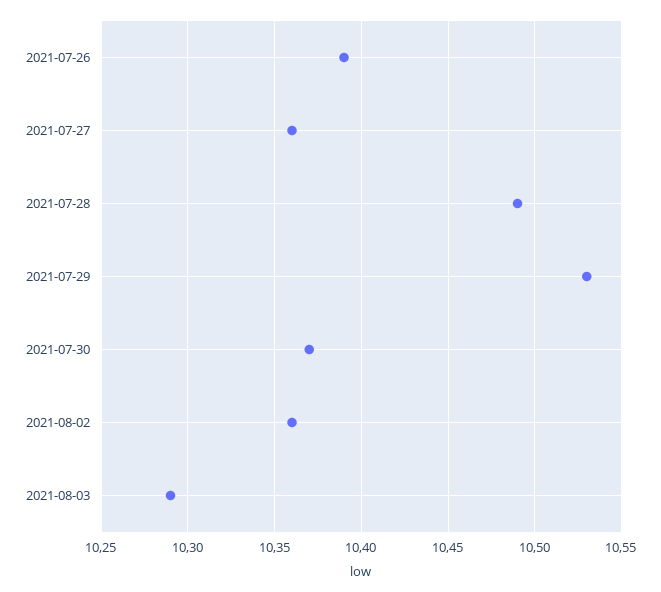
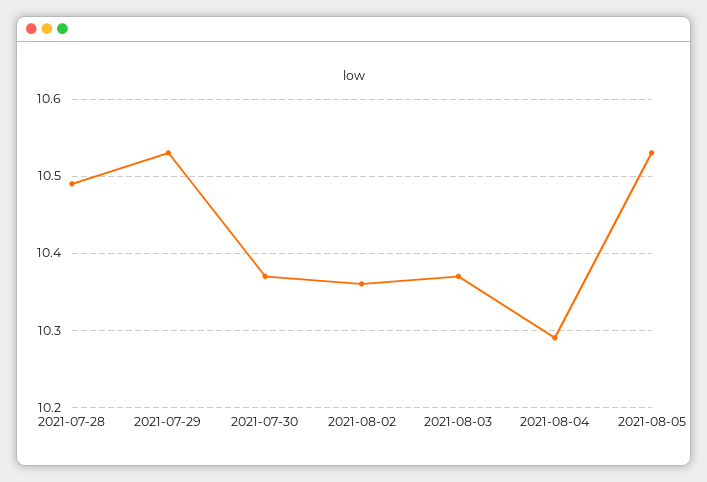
2021-07-26: 10.39 -> none
2021-07-27: 10.36 -> none
2021-08-03: 10.29 -> 10.37
2021-08-04: none -> 10.29
2021-08-05: none -> 10.53

